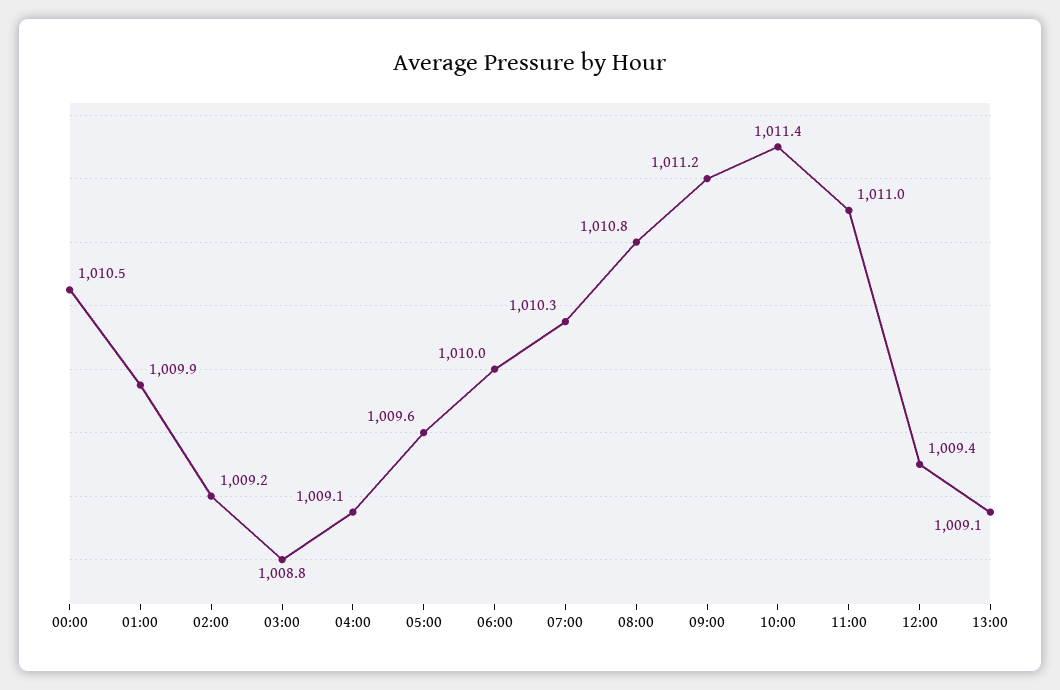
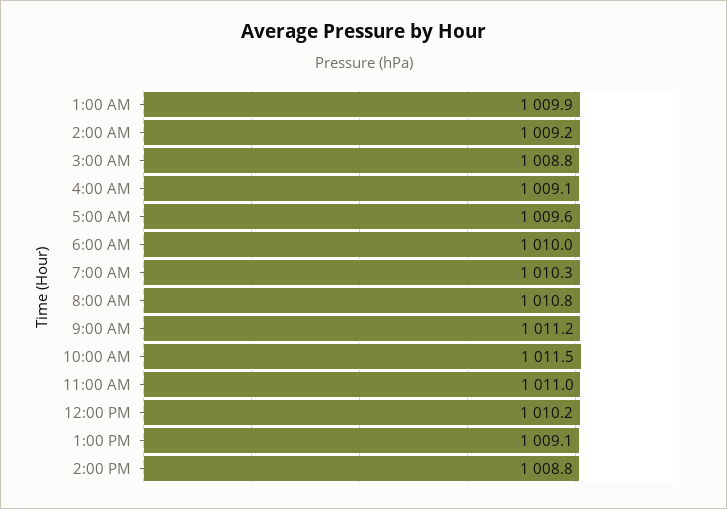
00:00: 1010.5 -> none
10:00: 1011.4 -> 1011.5
12:00: 1009.4 -> 1010.2
2:00 PM: none -> 1008.8

